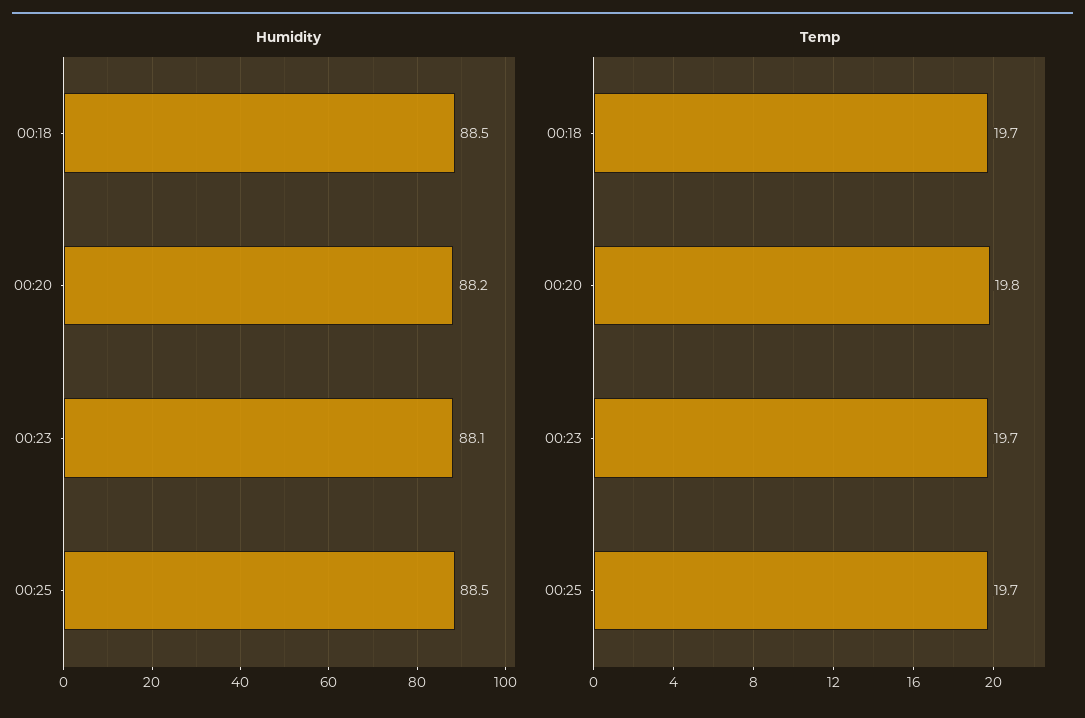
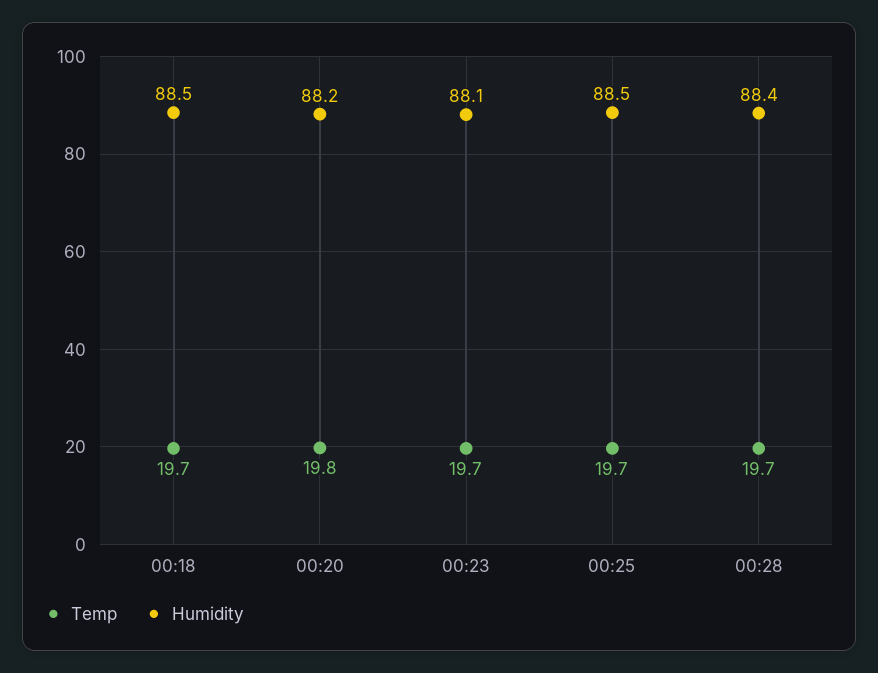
Temp, 00:28: none -> 19.7
Humidity, 00:28: none -> 88.4

